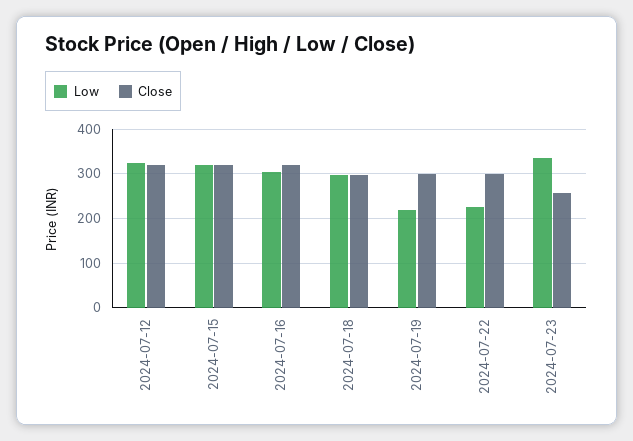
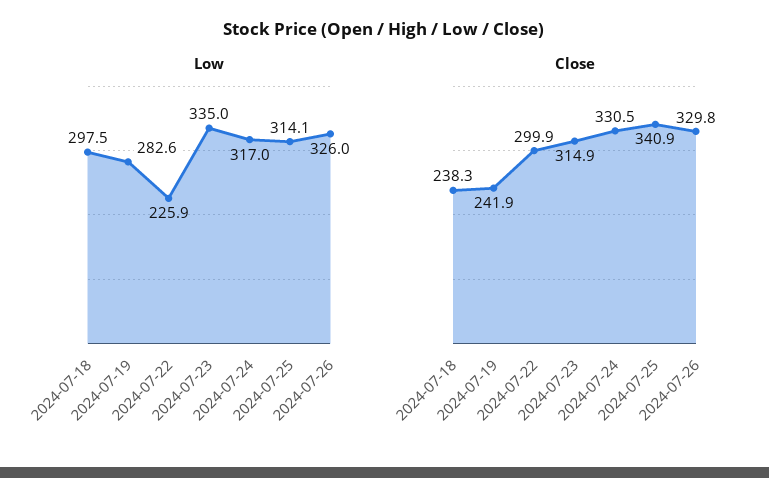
Low, 2024-07-12: 320 -> none
Close, 2024-07-12: 320 -> none
Low, 2024-07-15: 320 -> none
Close, 2024-07-15: 320 -> none
Low, 2024-07-16: 300 -> none
Close, 2024-07-16: 320 -> none
Close, 2024-07-18: 300 -> 238.3
Low, 2024-07-19: 220 -> 282.6
Close, 2024-07-19: 300 -> 241.9
Close, 2024-07-23: 260 -> 314.9
Low, 2024-07-24: none -> 317
Low, 2024-07-25: none -> 314.1
Low, 2024-07-26: none -> 326
Close, 2024-07-24: none -> 330.5
Close, 2024-07-25: none -> 340.9
Close, 2024-07-26: none -> 329.8

